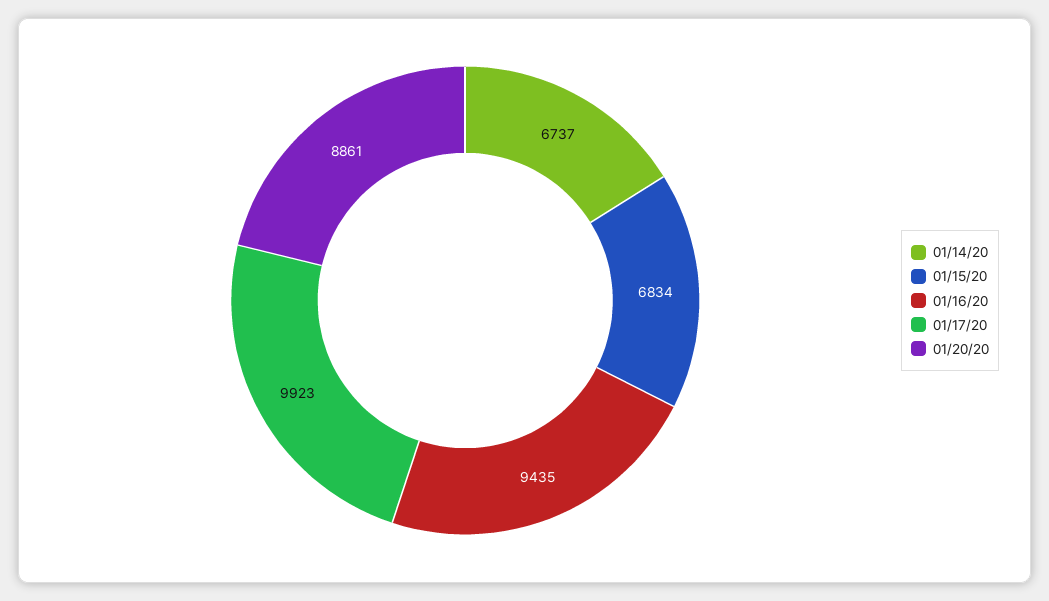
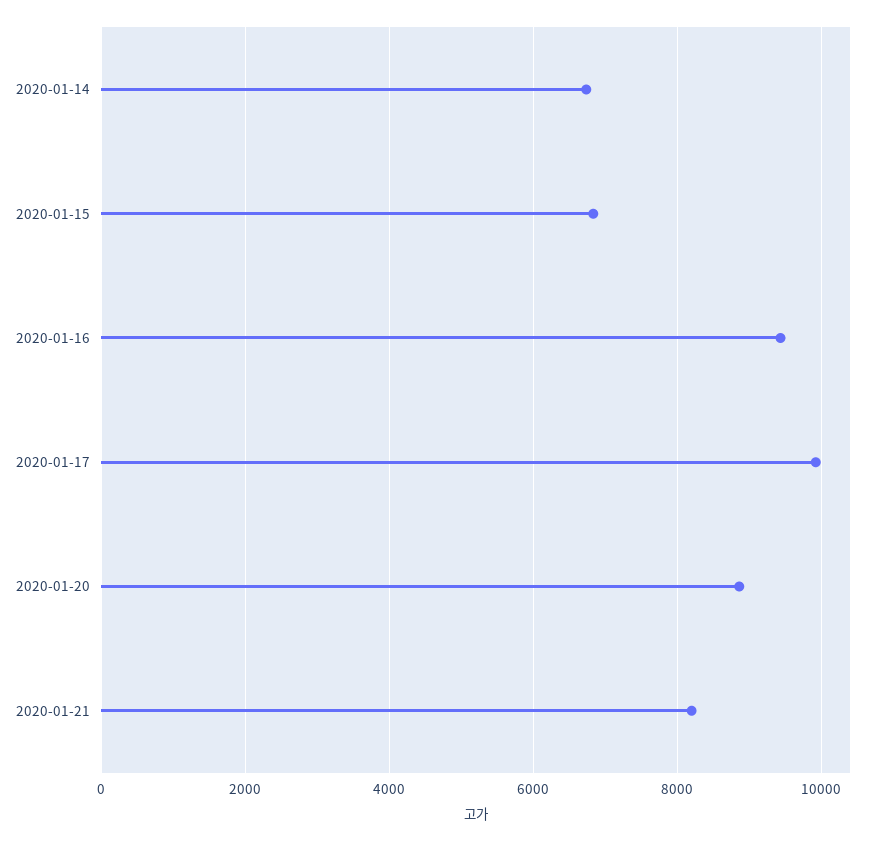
2020-01-21: none -> 8200

